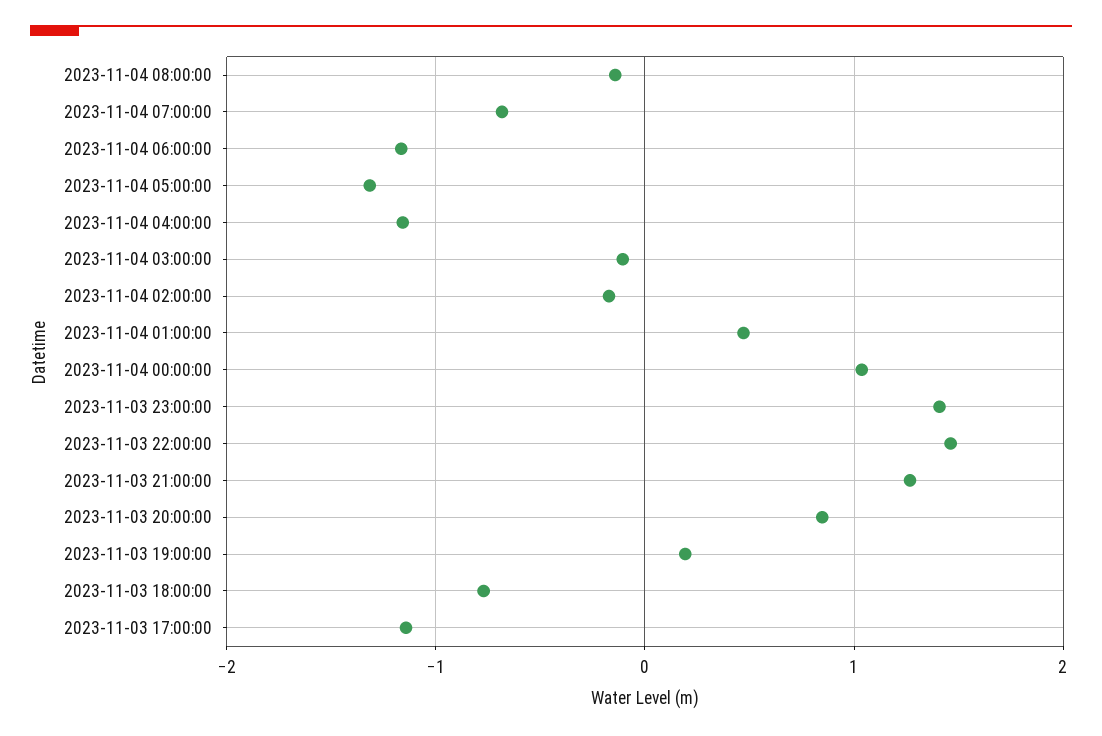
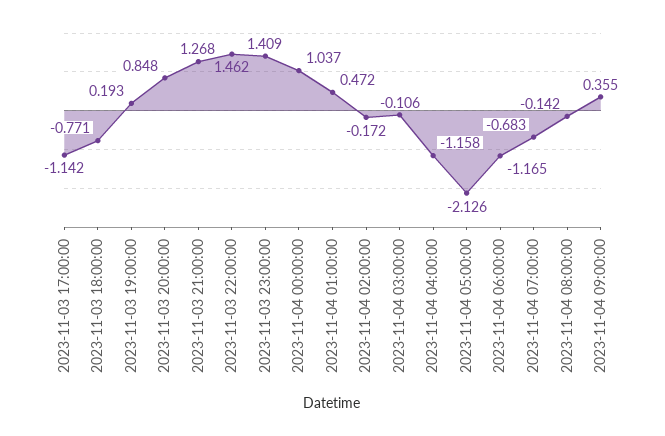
2023-11-04 05:00:00: -1.3 -> -2.126
2023-11-04 09:00:00: none -> 0.355

